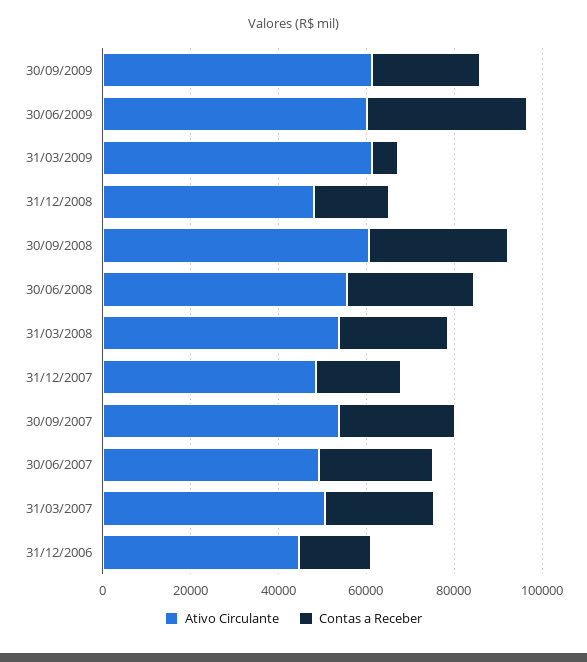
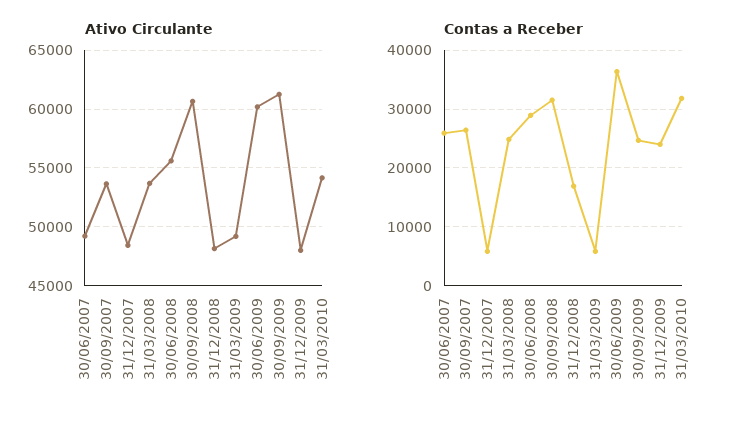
Ativo Circulante, 31/03/2009: 60000 -> 49000
Contas a Receber, 31/12/2007: 20000 -> 6000
Ativo Circulante, 31/03/2007: 50000 -> none
Contas a Receber, 31/03/2007: 25000 -> none
Ativo Circulante, 31/12/2006: 45000 -> none
Contas a Receber, 31/12/2006: 15000 -> none
Ativo Circulante, 31/12/2009: none -> 48000
Ativo Circulante, 31/03/2010: none -> 54000
Contas a Receber, 31/12/2009: none -> 24000
Contas a Receber, 31/03/2010: none -> 32000

